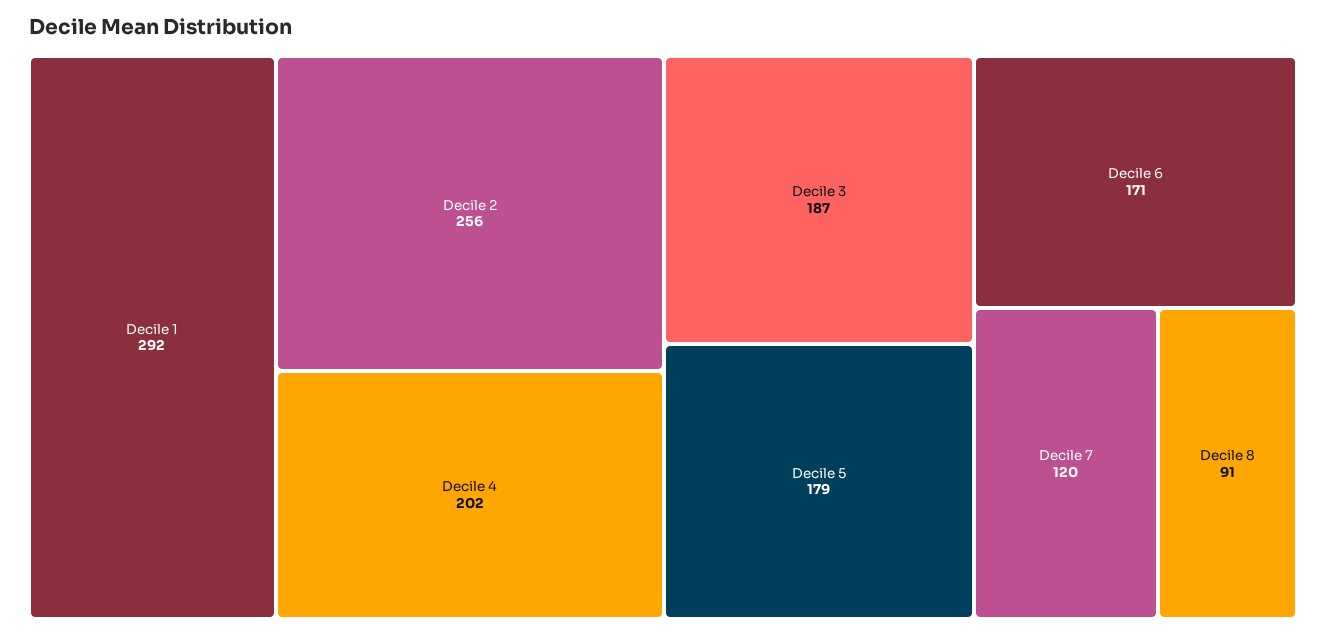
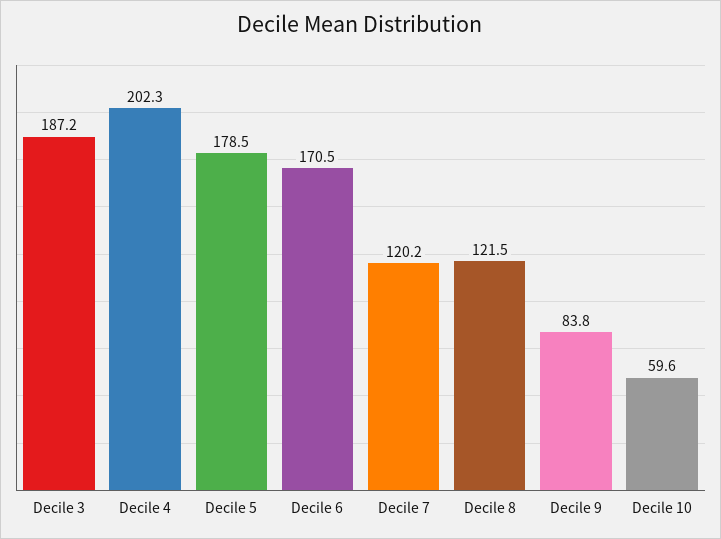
Decile 1: 292 -> none
Decile 2: 256 -> none
Decile 8: 91 -> 121.5
Decile 9: none -> 83.8
Decile 10: none -> 59.6

